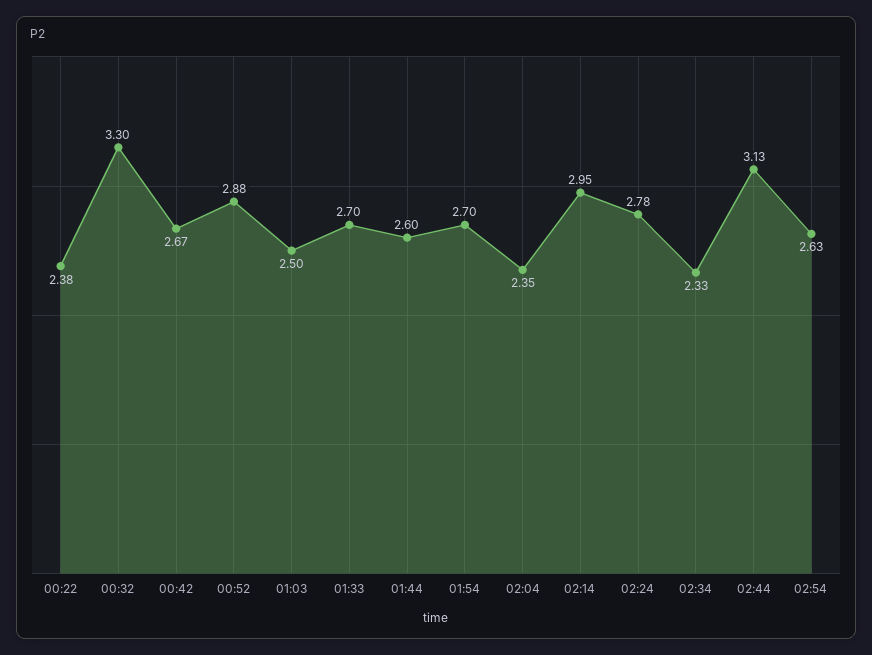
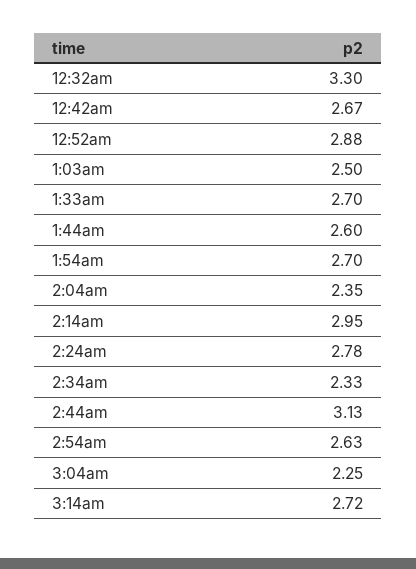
00:22: 2.38 -> none
3:04am: none -> 2.25
3:14am: none -> 2.72

